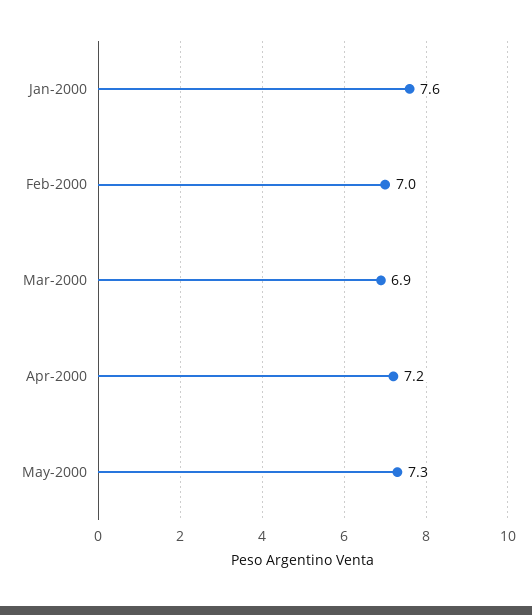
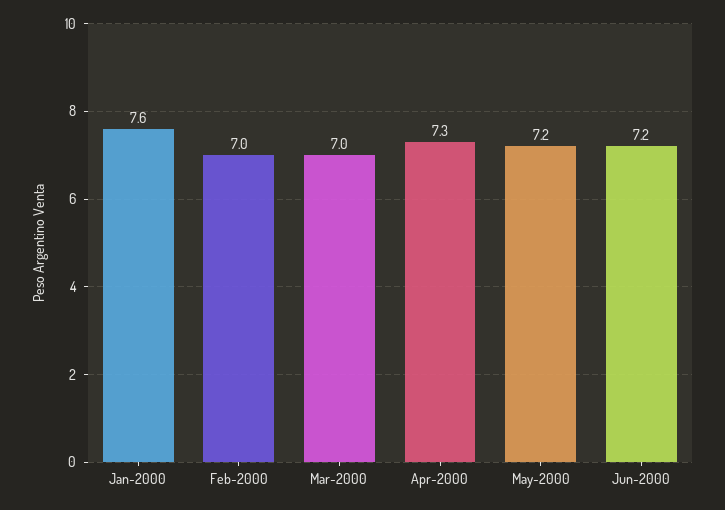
Mar-2000: 6.9 -> 7
Apr-2000: 7.2 -> 7.3
May-2000: 7.3 -> 7.2
Jun-2000: none -> 7.2

